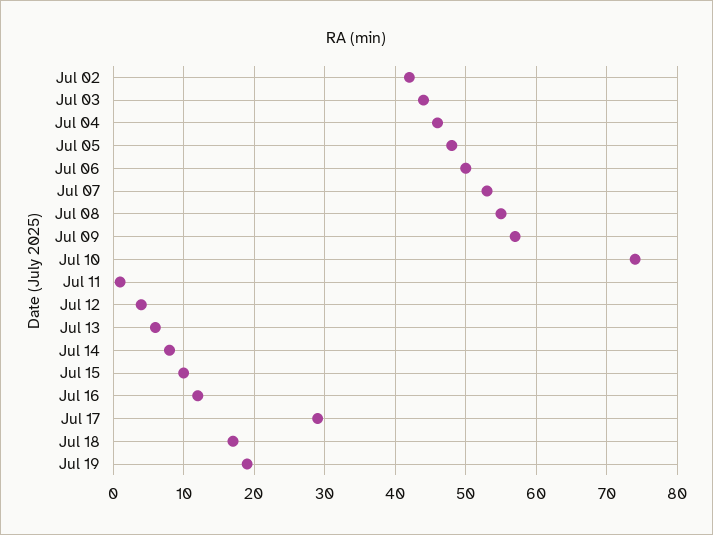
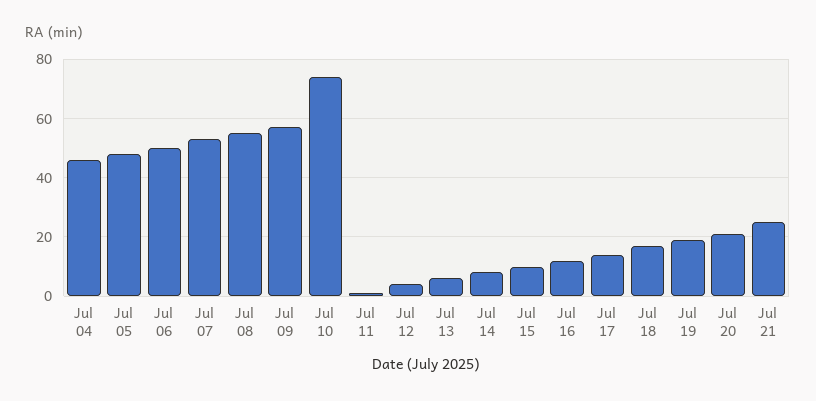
Jul 02: 42 -> none
Jul 03: 44 -> none
Jul 17: 29 -> 15
Jul 20: none -> 20
Jul 21: none -> 25

